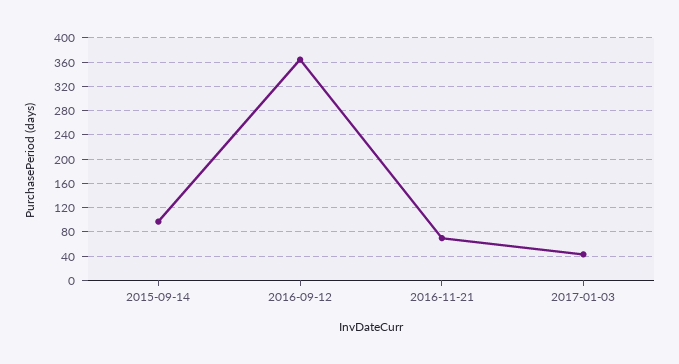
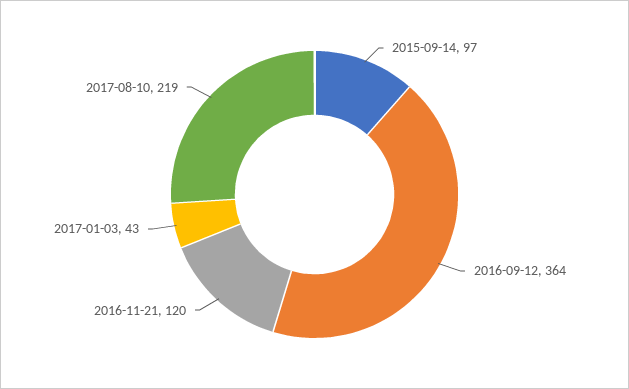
2016-11-21: 70 -> 120
2017-08-10: none -> 219

